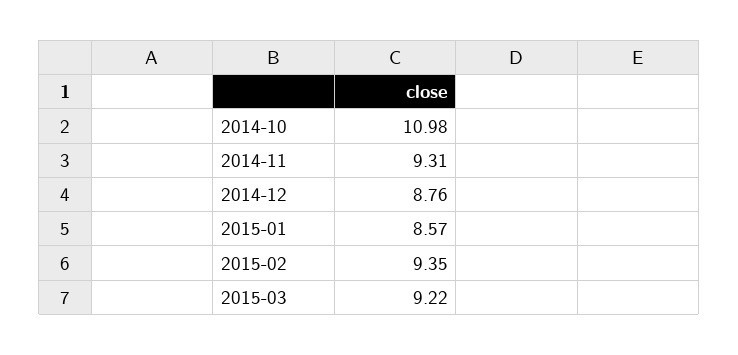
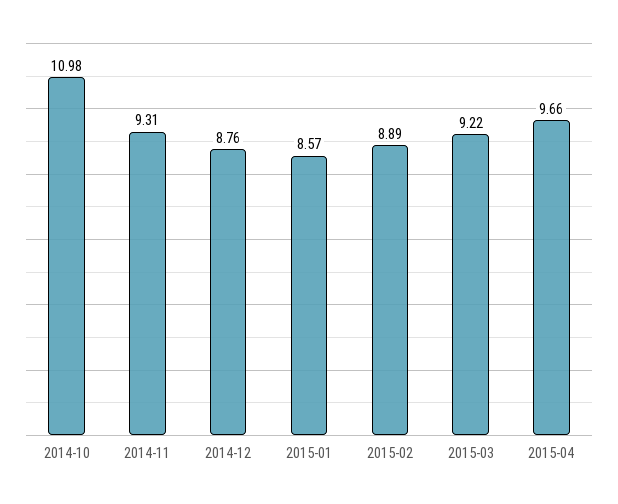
2015-02: 9.35 -> 8.89
2015-04: none -> 9.66

